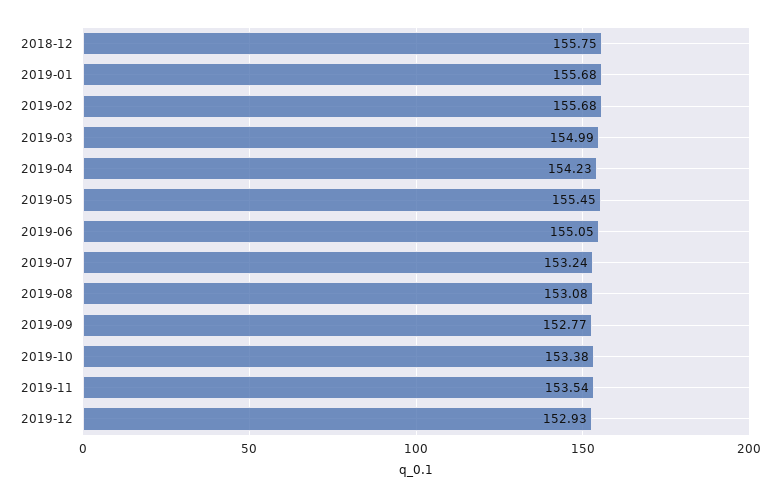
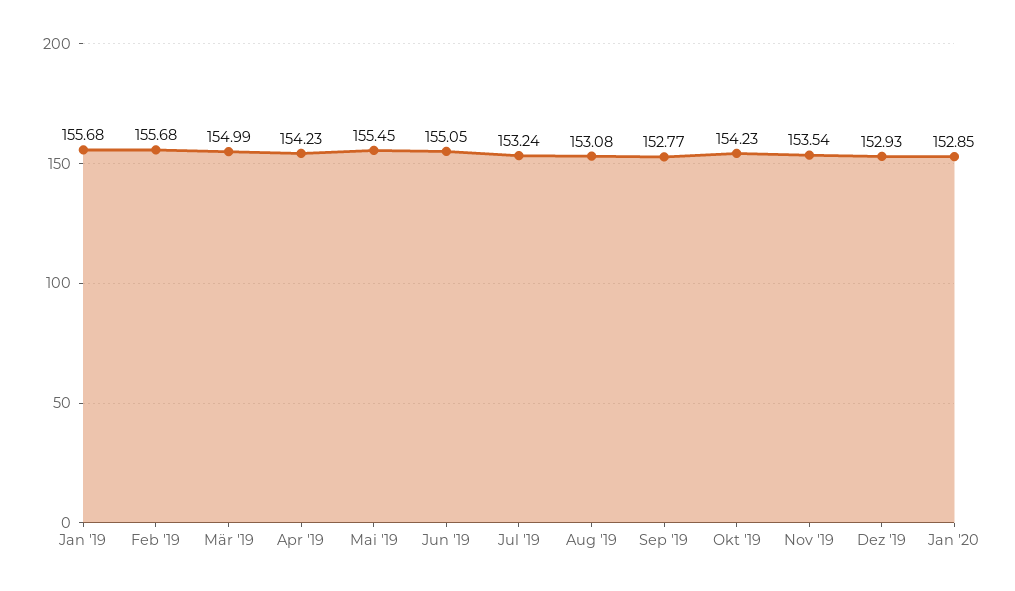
2018-12: 155.75 -> none
2019-10: 153.38 -> 154.23
Jan '20: none -> 152.85

